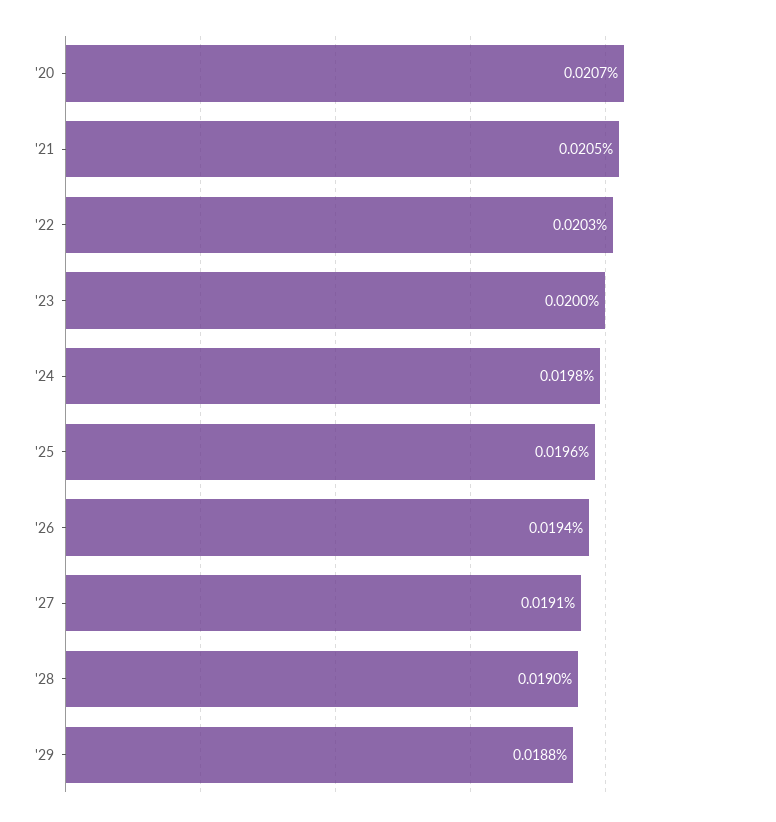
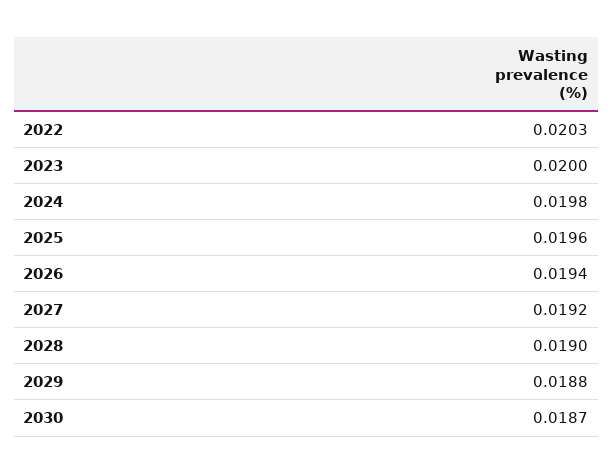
'20: 0.0207 -> none
'21: 0.0205 -> none
'27: 0.0191 -> 0.0192
2030: none -> 0.0187

